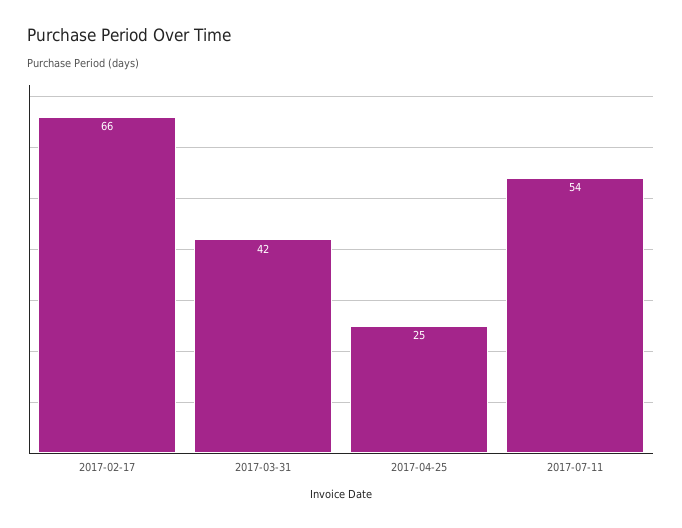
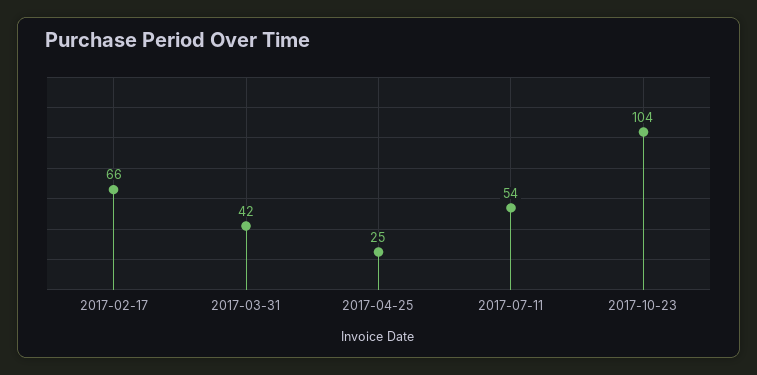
2017-10-23: none -> 104

